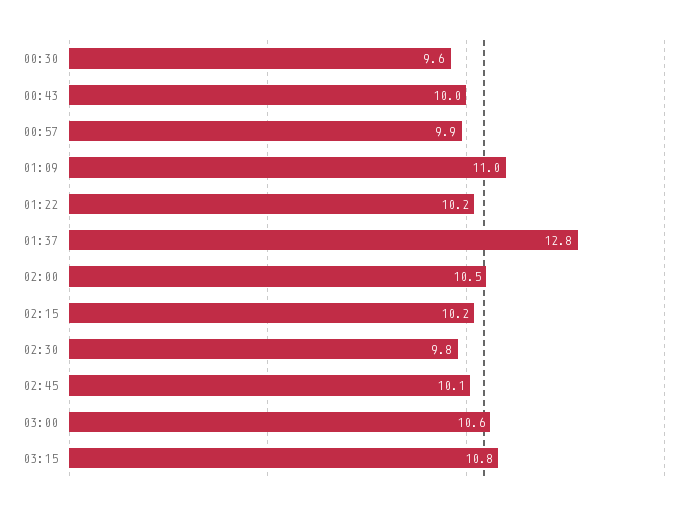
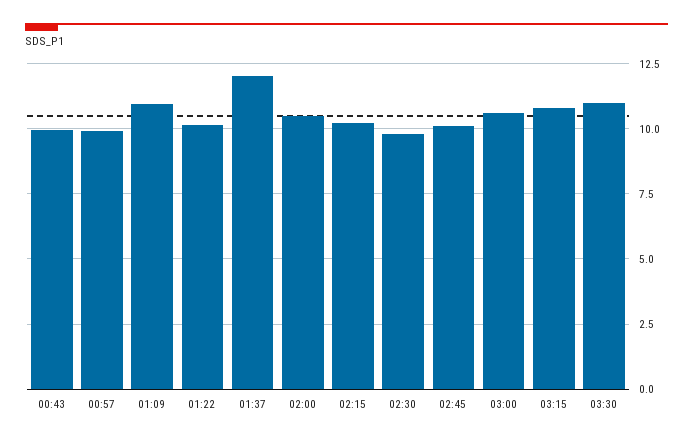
00:30: 9.6 -> none
01:37: 12.8 -> 12
03:30: none -> 11

